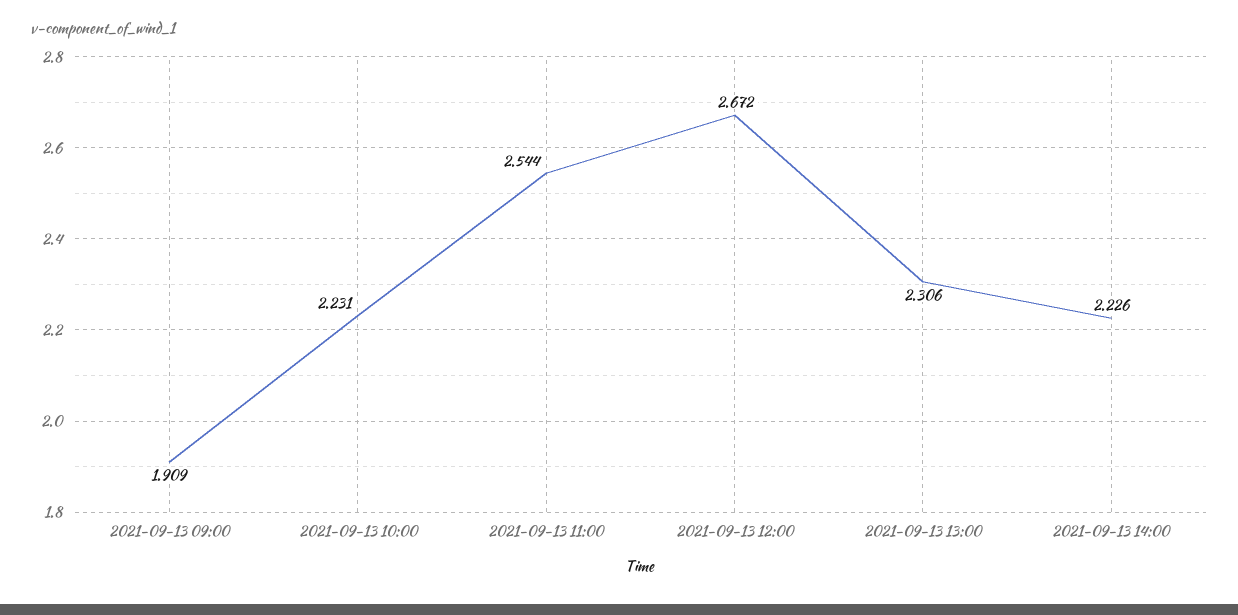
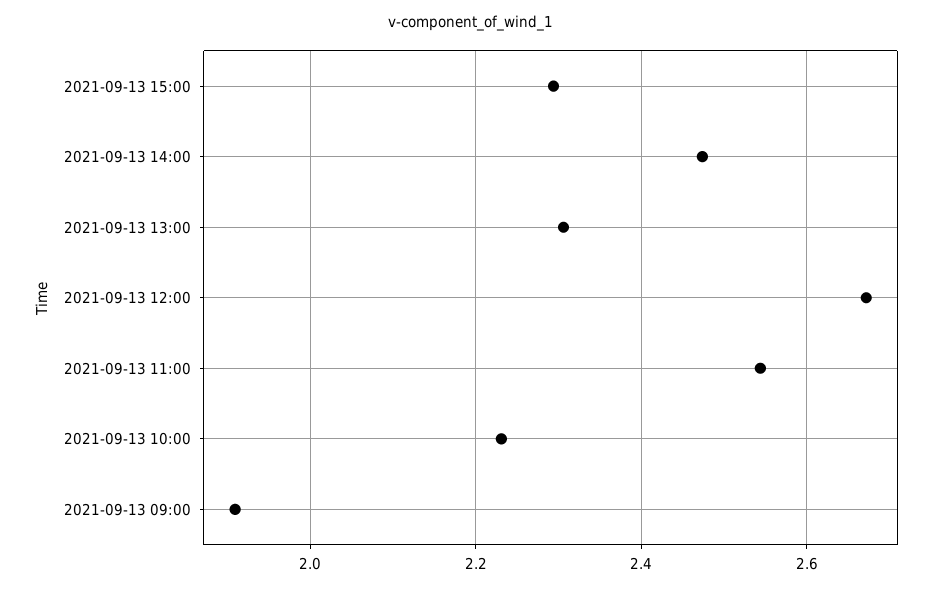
2021-09-13 14:00: 2.226 -> 2.48
2021-09-13 15:00: none -> 2.3

